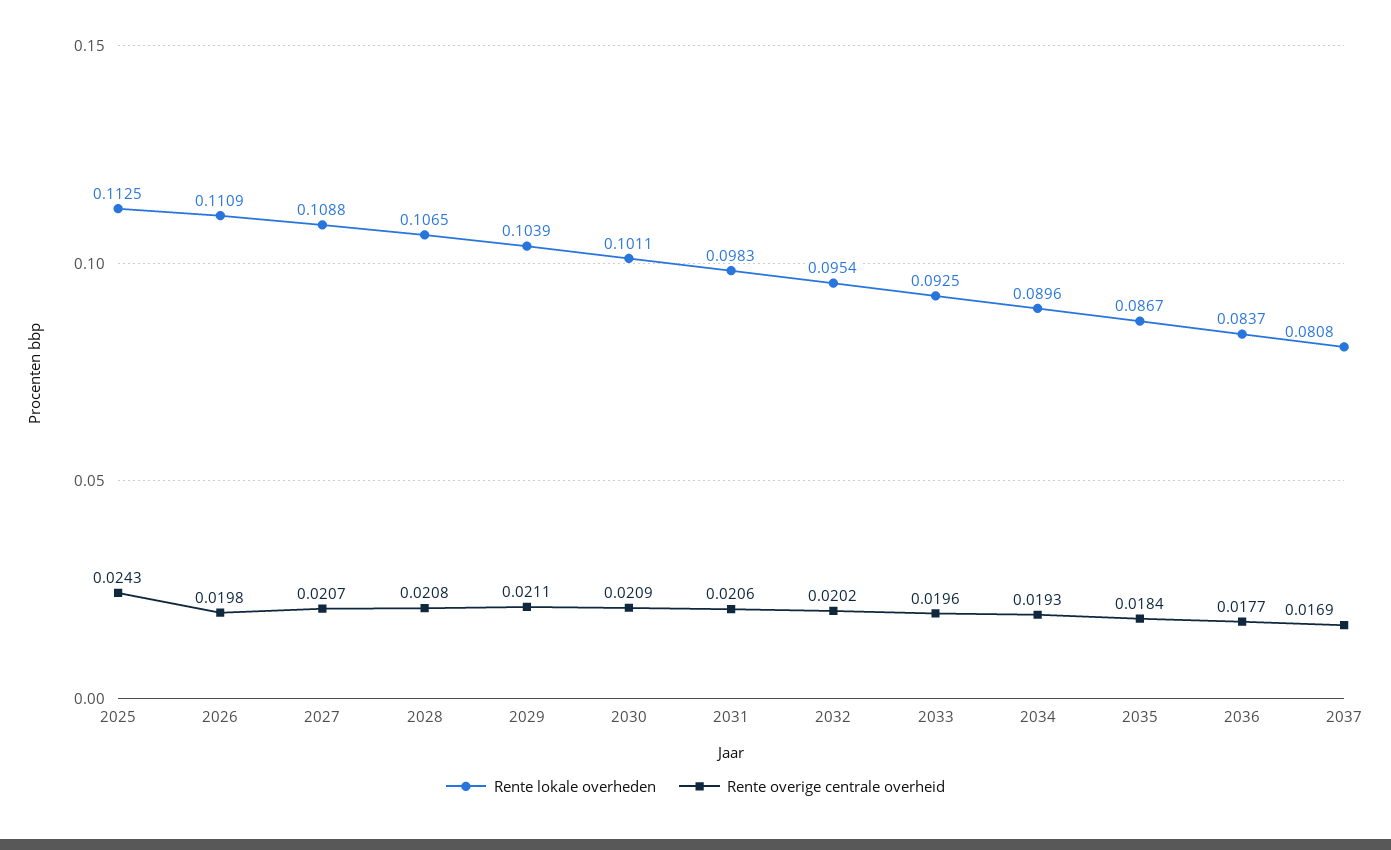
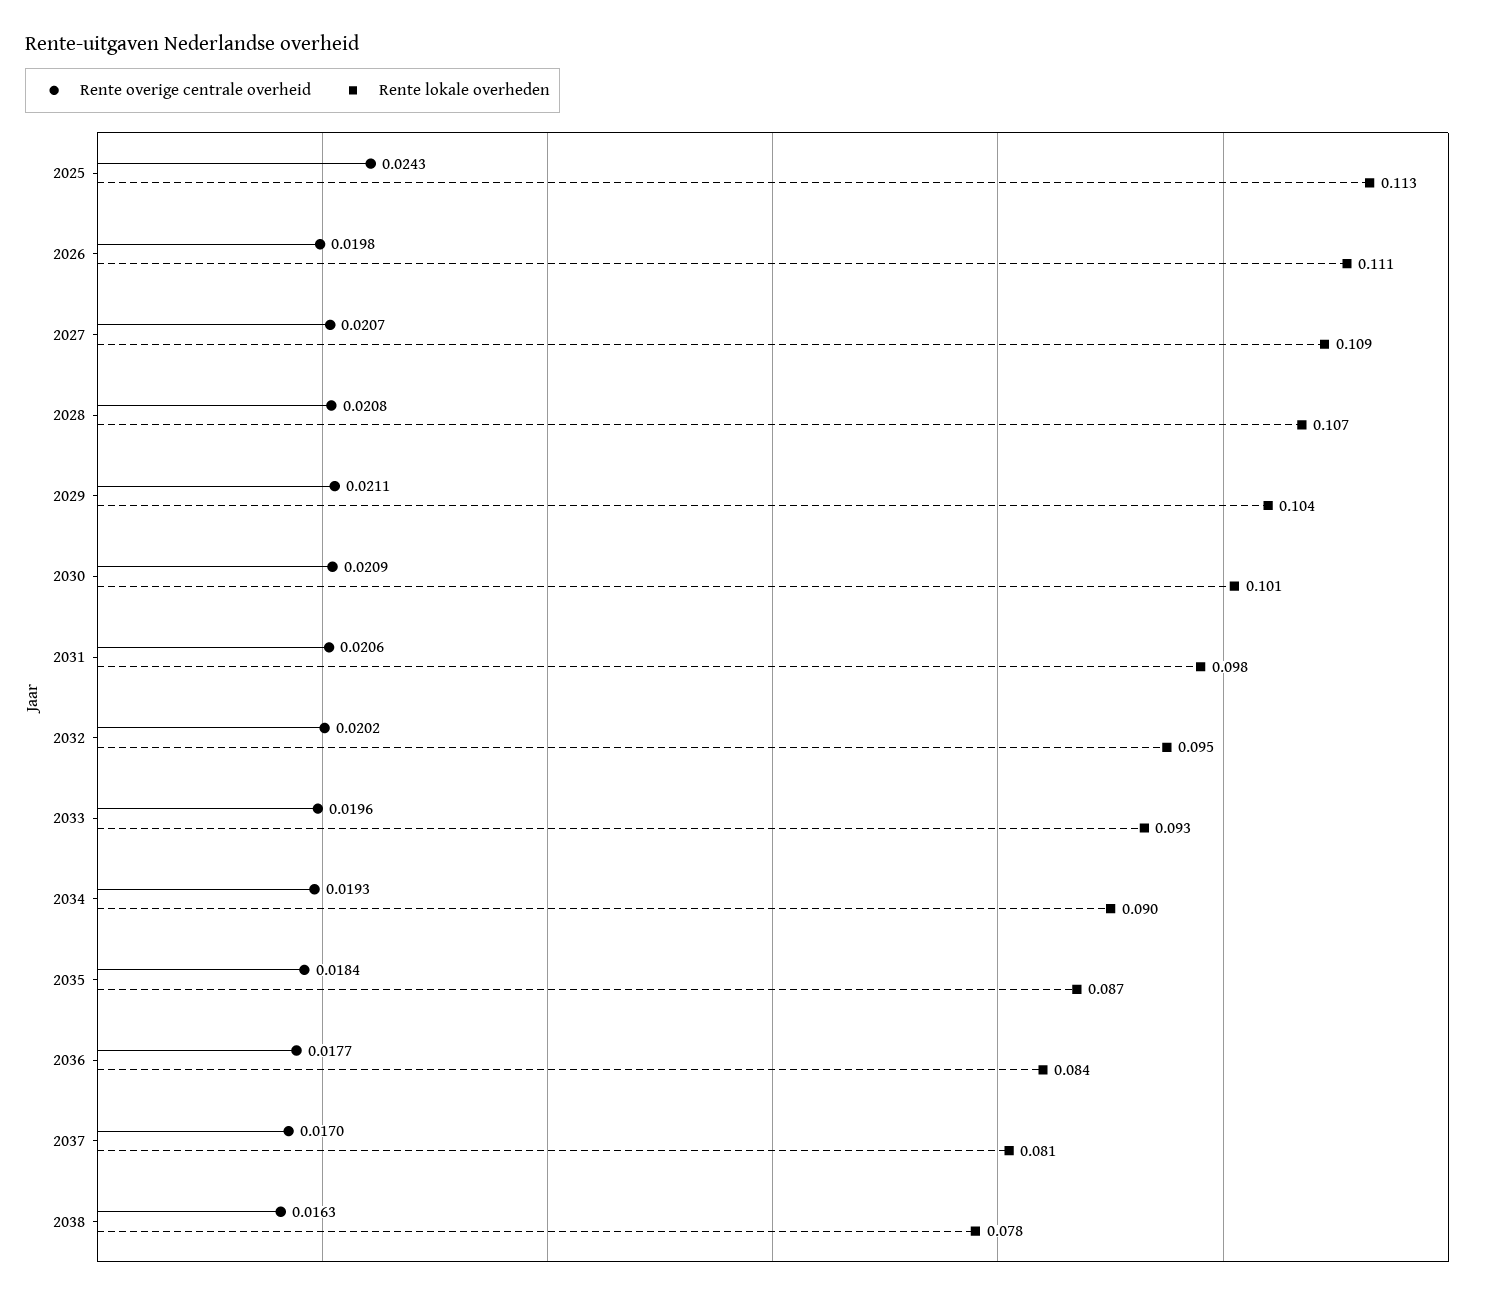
Rente overige centrale overheid, 2037: 0.0169 -> 0.017
Rente overige centrale overheid, 2038: none -> 0.0163
Rente lokale overheden, 2038: none -> 0.078

